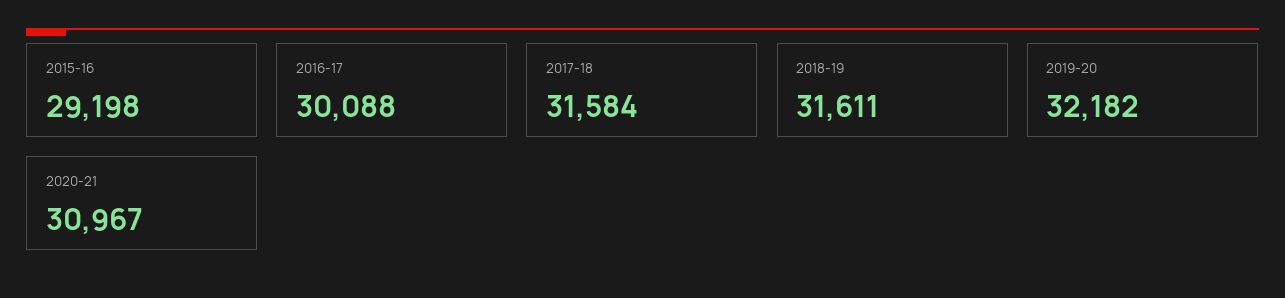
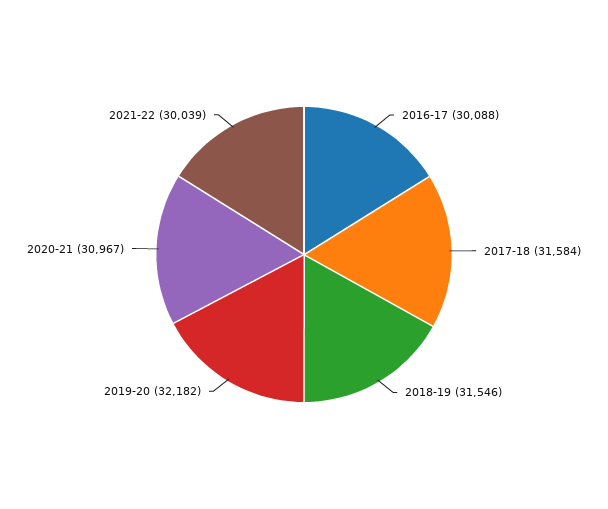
2015-16: 29198 -> none
2018-19: 31611 -> 31546
2021-22: none -> 30039

